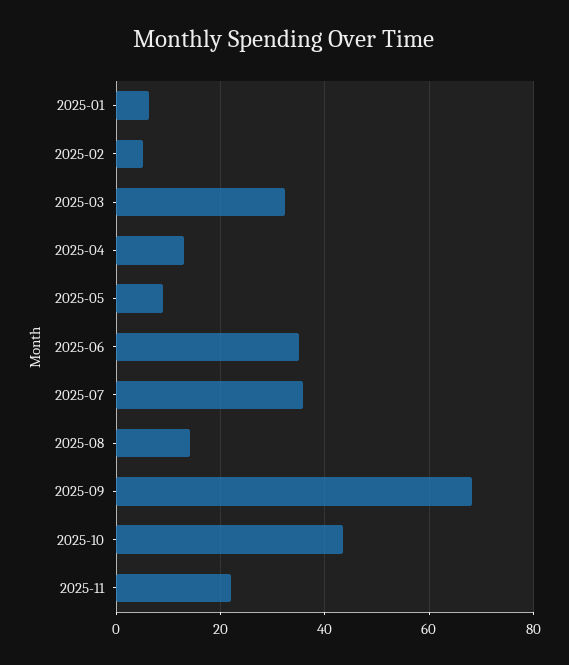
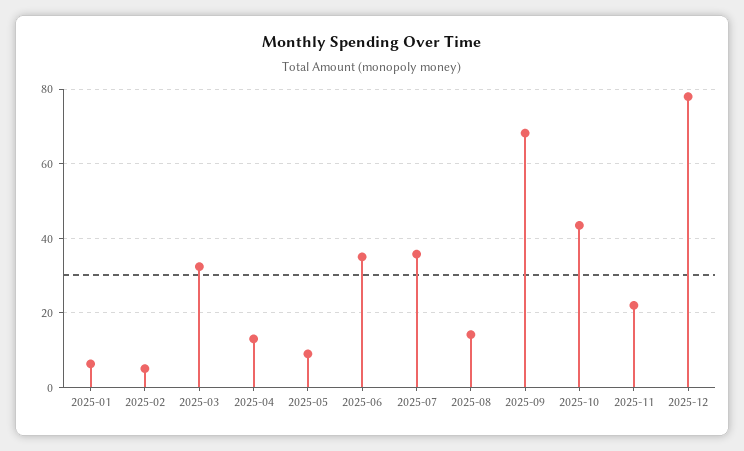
2025-12: none -> 78

